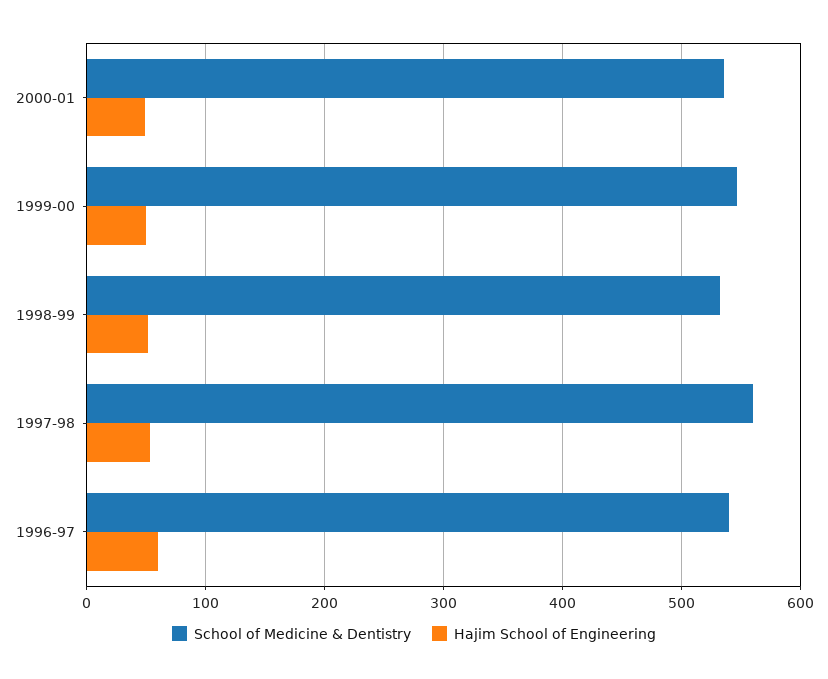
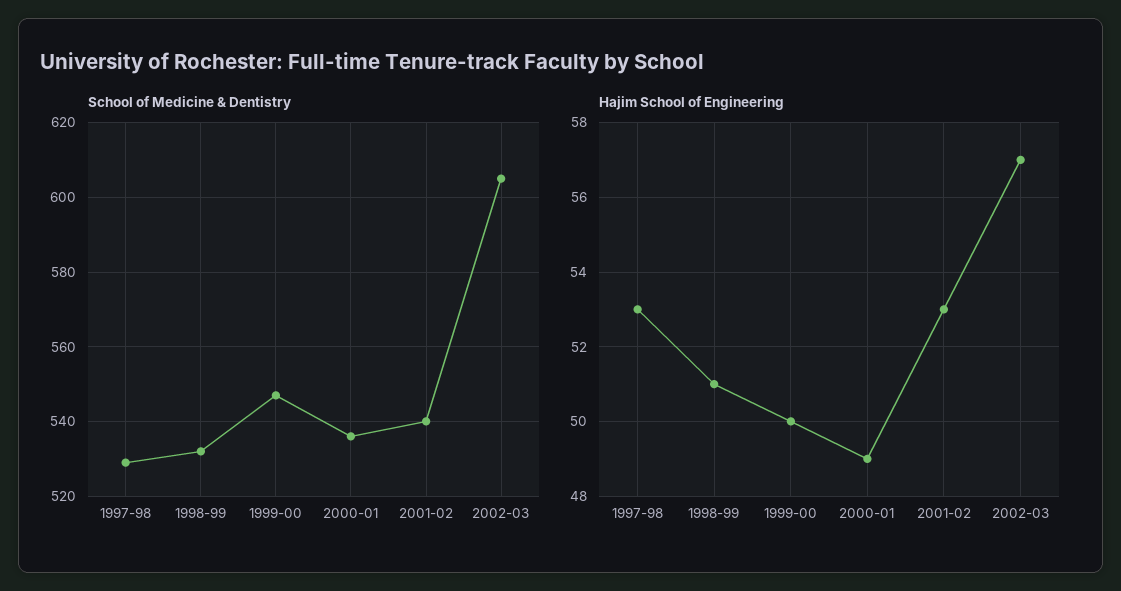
School of Medicine & Dentistry, 1997-98: 560 -> 530
School of Medicine & Dentistry, 1996-97: 540 -> none
Hajim School of Engineering, 1996-97: 60 -> none
School of Medicine & Dentistry, 2001-02: none -> 540
School of Medicine & Dentistry, 2002-03: none -> 605
Hajim School of Engineering, 2001-02: none -> 53
Hajim School of Engineering, 2002-03: none -> 57

